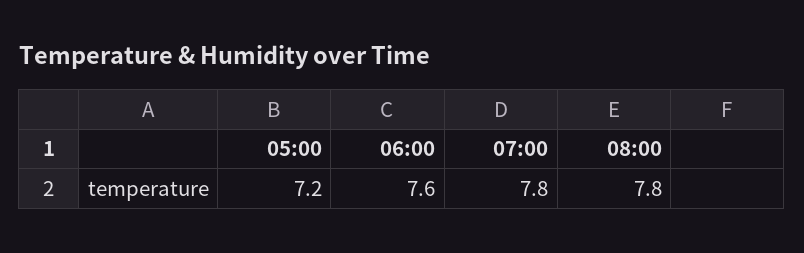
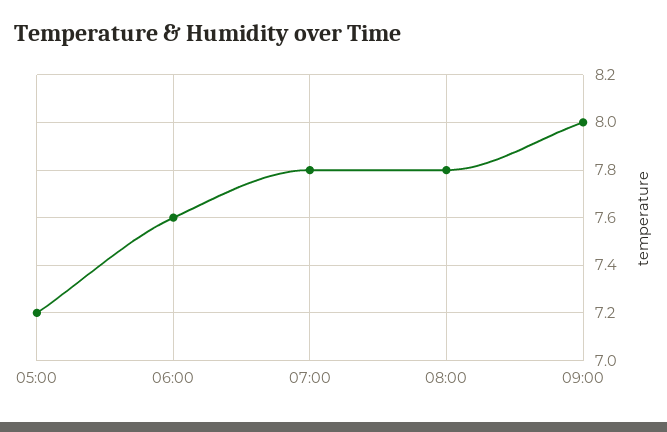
09:00: none -> 8

